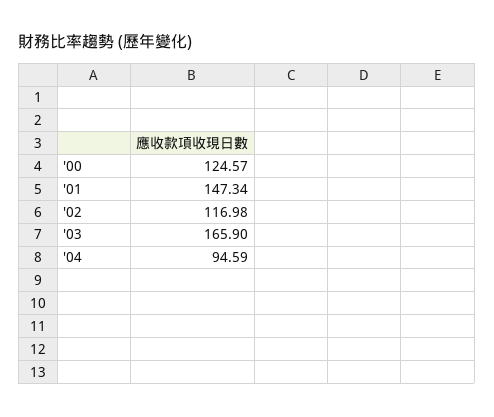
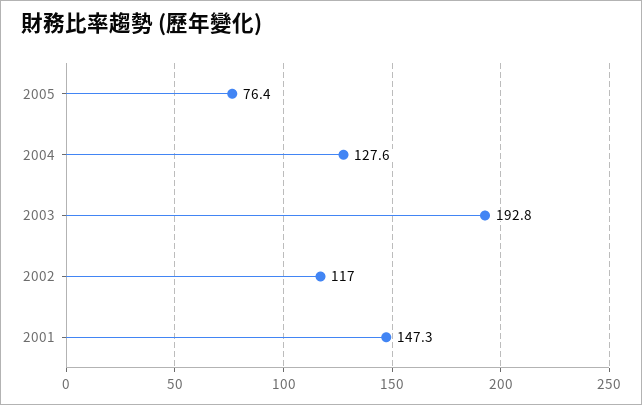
'00: 124.57 -> none
'03: 165.9 -> 192.8
'04: 94.59 -> 127.6
2005: none -> 76.4

